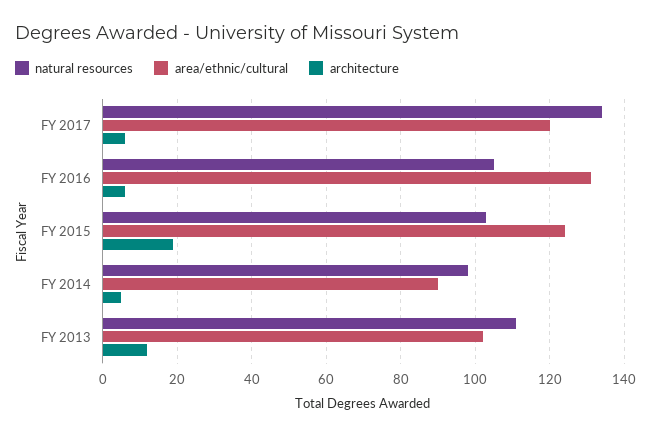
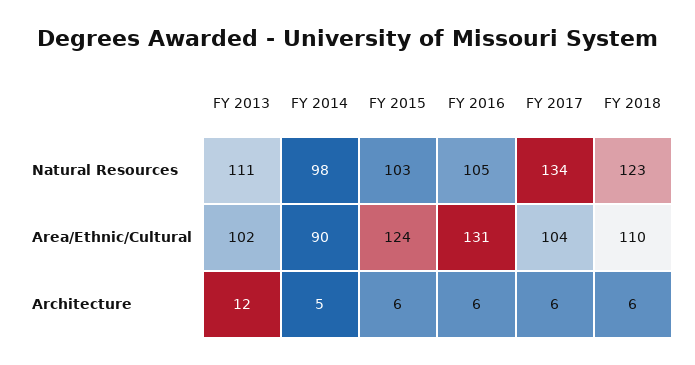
area/ethnic/cultural, FY 2017: 120 -> 104
architecture, FY 2015: 20 -> 6
natural resources, FY 2018: none -> 123
area/ethnic/cultural, FY 2018: none -> 110
architecture, FY 2018: none -> 6

